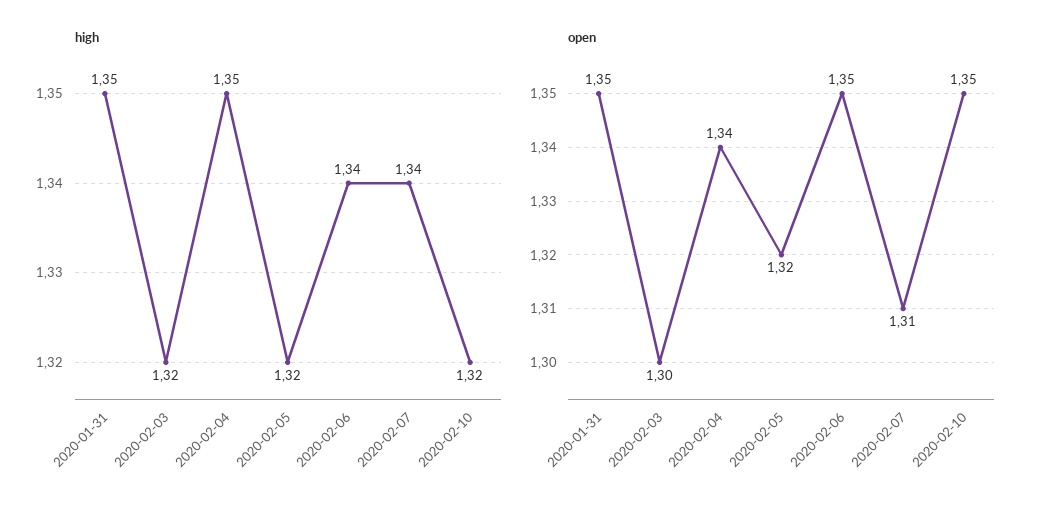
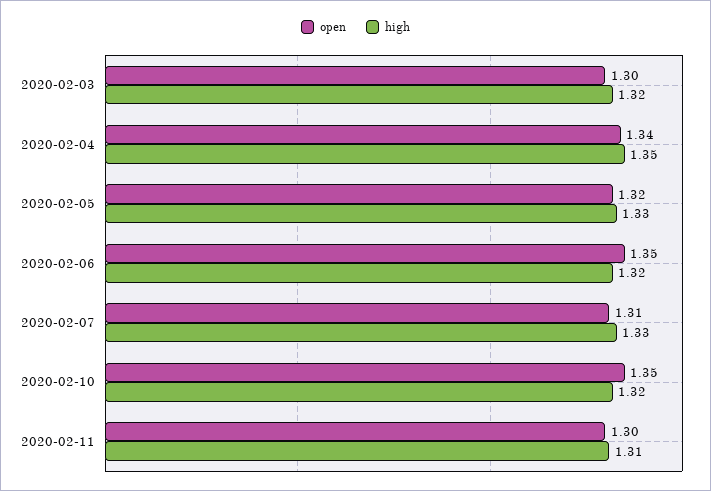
high, 2020-01-31: 1.35 -> none
high, 2020-02-05: 1.32 -> 1.33
high, 2020-02-06: 1.34 -> 1.32
high, 2020-02-07: 1.34 -> 1.33
open, 2020-01-31: 1.35 -> none
open, 2020-02-11: none -> 1.3
high, 2020-02-11: none -> 1.31

